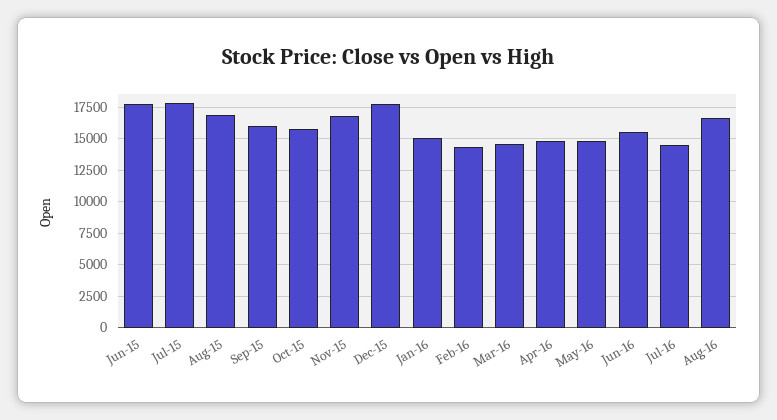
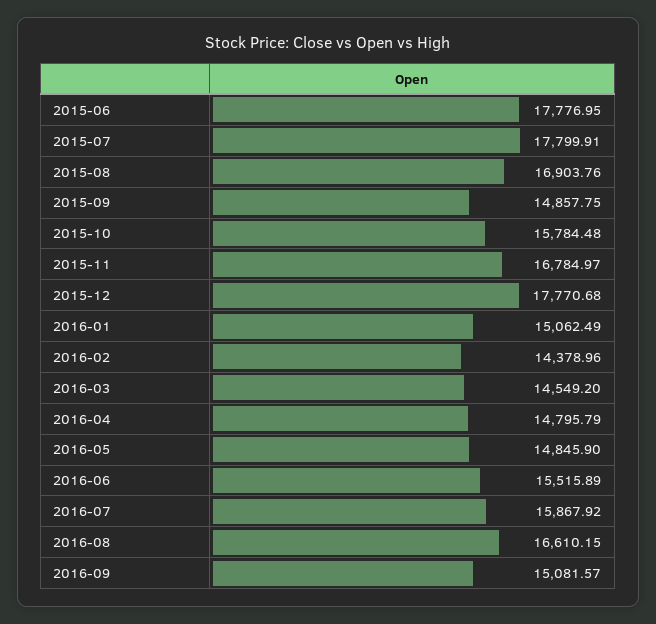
Sep-15: 16000 -> 14857.75
Jul-16: 14500 -> 15867.92
2016-09: none -> 15081.57

